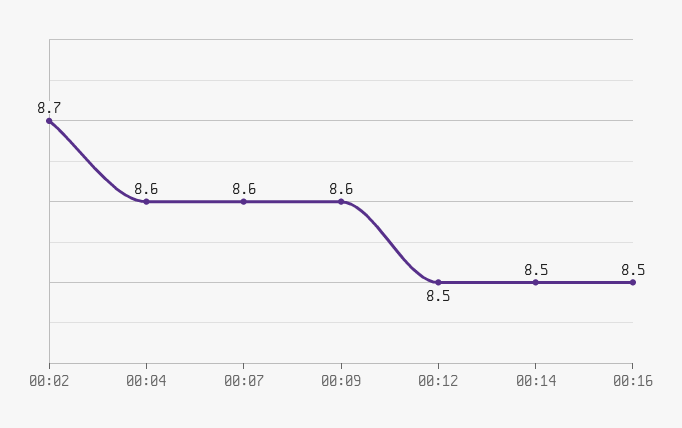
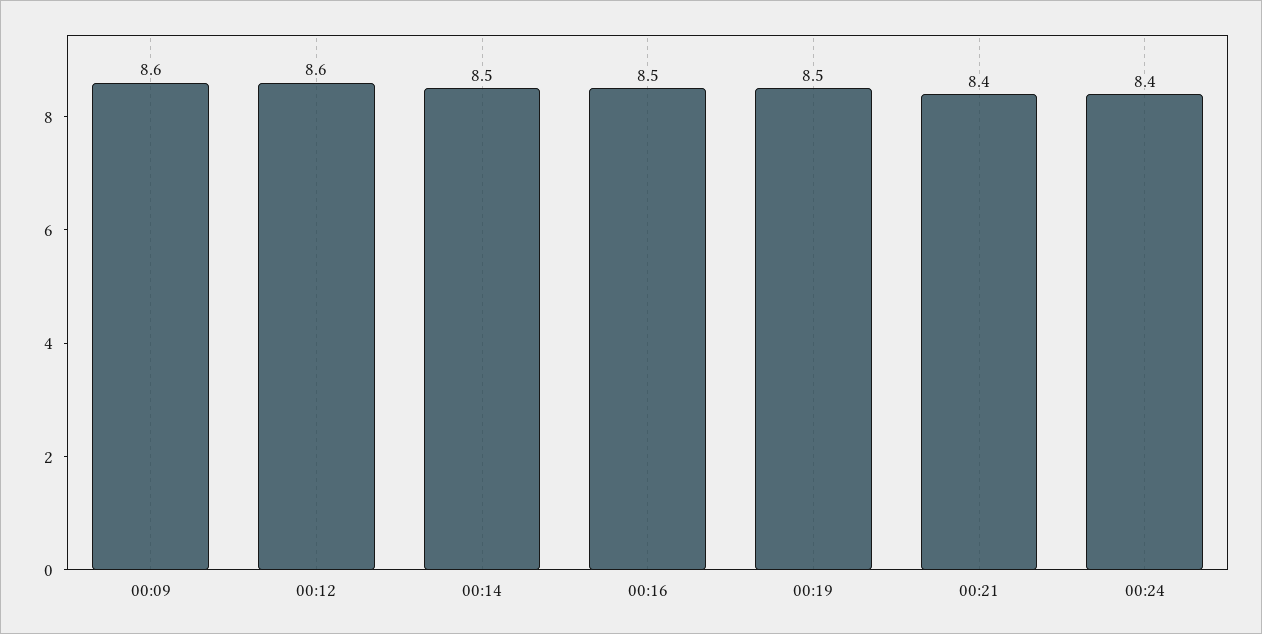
00:02: 8.7 -> none
00:04: 8.6 -> none
00:07: 8.6 -> none
00:12: 8.5 -> 8.6
00:19: none -> 8.5
00:21: none -> 8.4
00:24: none -> 8.4

